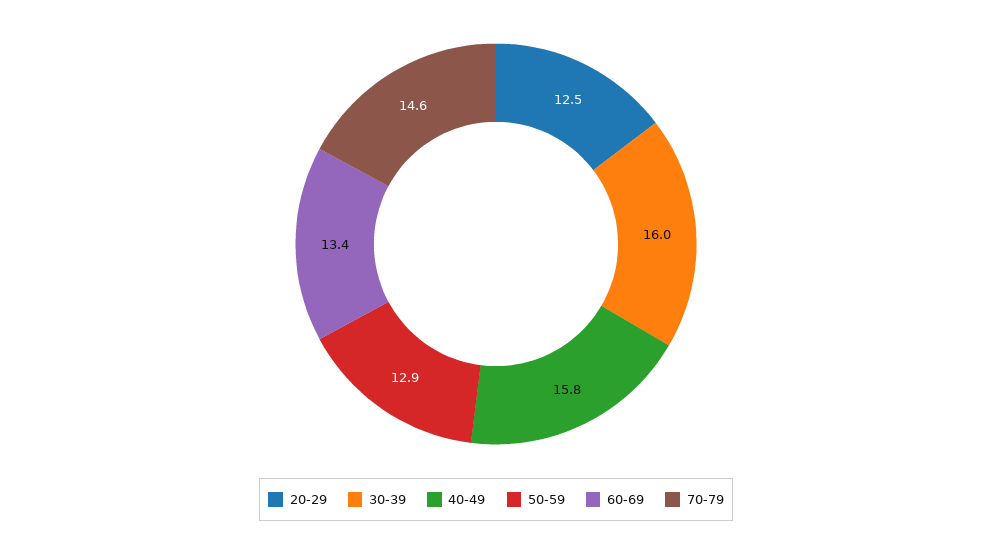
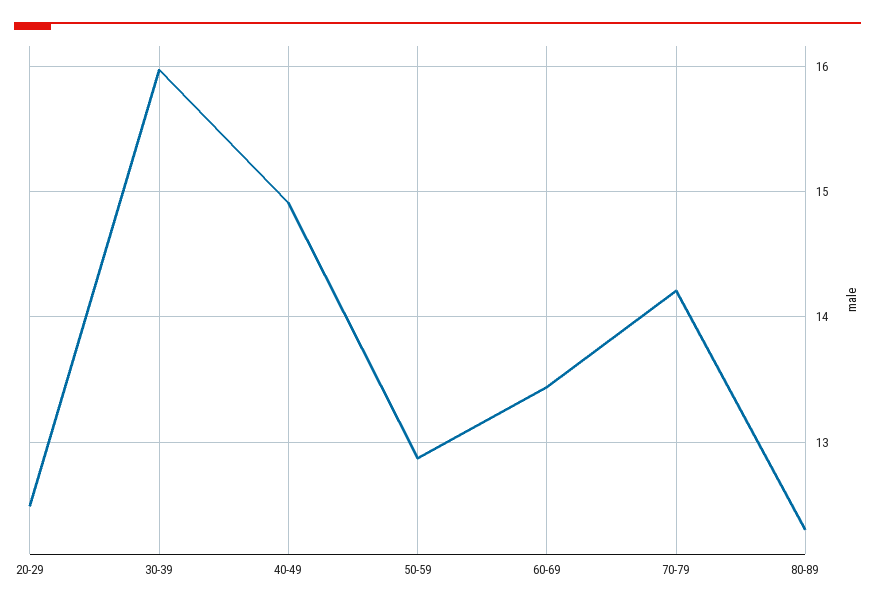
40-49: 15.8 -> 14.9
70-79: 14.6 -> 14.2
80-89: none -> 12.3

